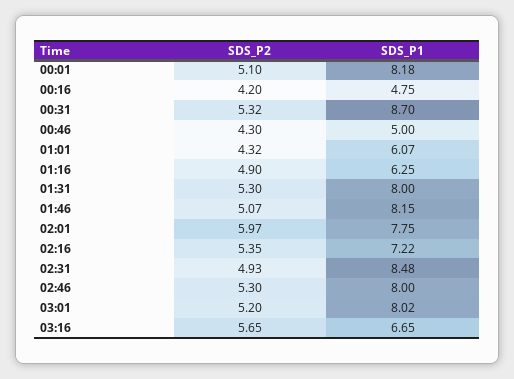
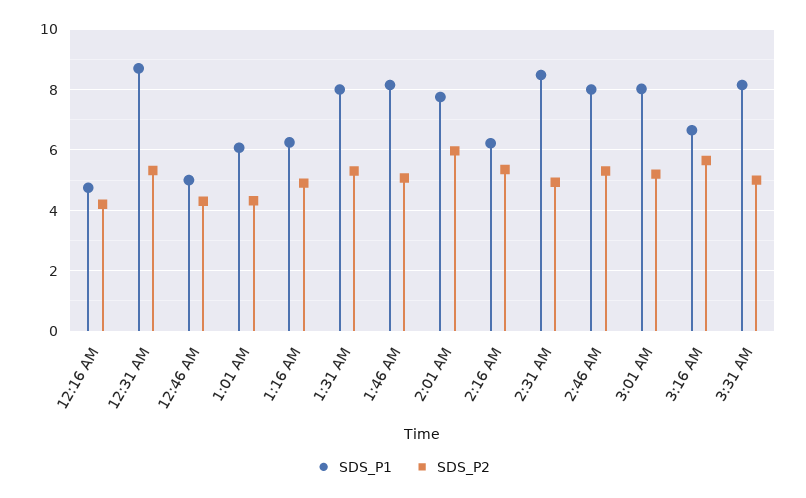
SDS_P2, 00:01: 5.1 -> none
SDS_P1, 00:01: 8.18 -> none
SDS_P1, 02:16: 7.22 -> 6.2
SDS_P1, 3:31 AM: none -> 8.2
SDS_P2, 3:31 AM: none -> 5

